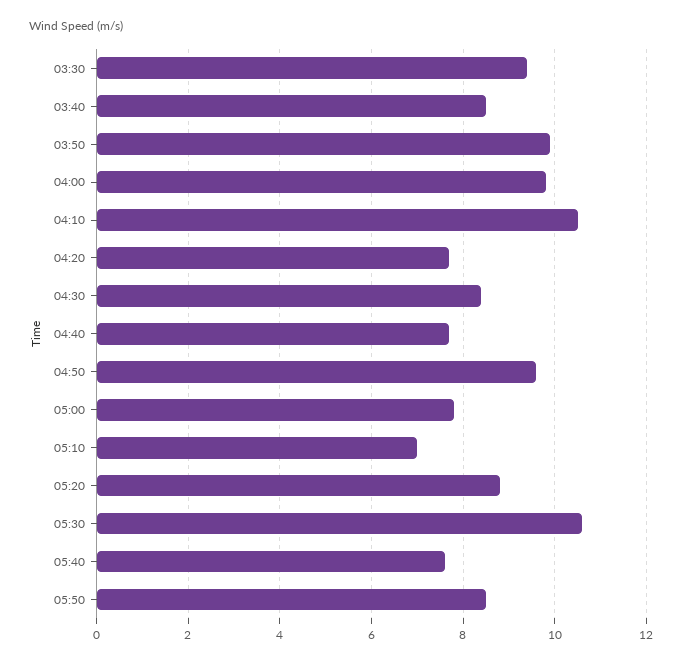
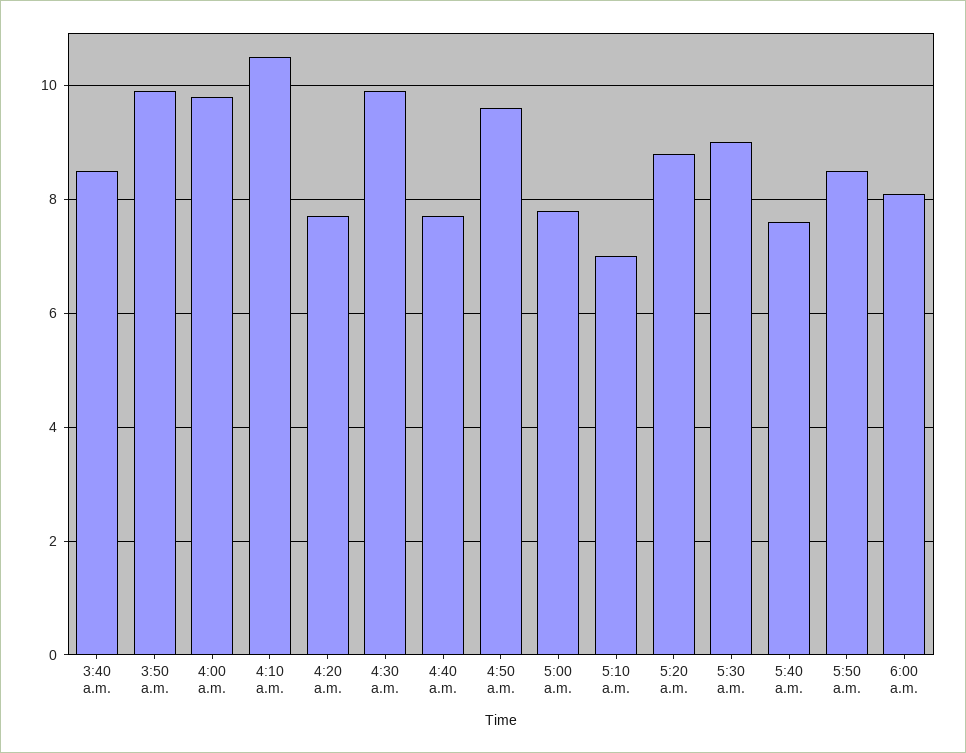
03:30: 9.5 -> none
04:30: 8.5 -> 10
05:30: 10.5 -> 9
6:00 a.m.: none -> 8

